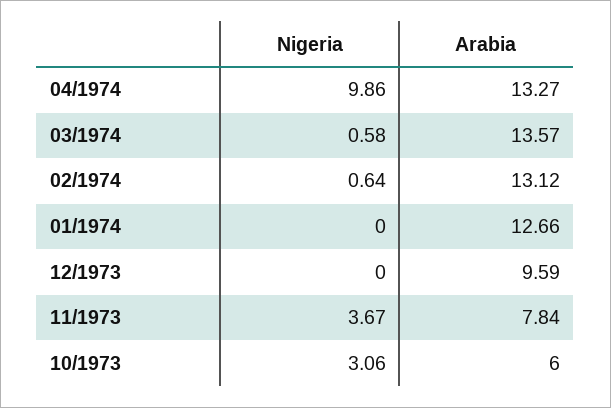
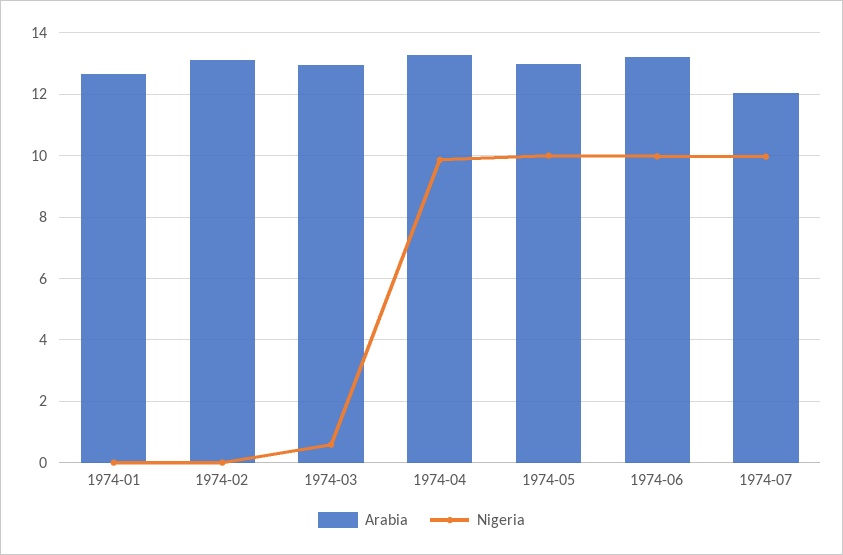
Arabia, 03/1974: 13.57 -> 13
Nigeria, 02/1974: 0.64 -> 0
Nigeria, 12/1973: 0 -> none
Arabia, 12/1973: 9.59 -> none
Nigeria, 11/1973: 3.67 -> none
Arabia, 11/1973: 7.84 -> none
Nigeria, 10/1973: 3.06 -> none
Arabia, 10/1973: 6 -> none
Arabia, 1974-05: none -> 13
Nigeria, 1974-05: none -> 10
Arabia, 1974-06: none -> 13.2
Nigeria, 1974-06: none -> 10
Arabia, 1974-07: none -> 12
Nigeria, 1974-07: none -> 10

